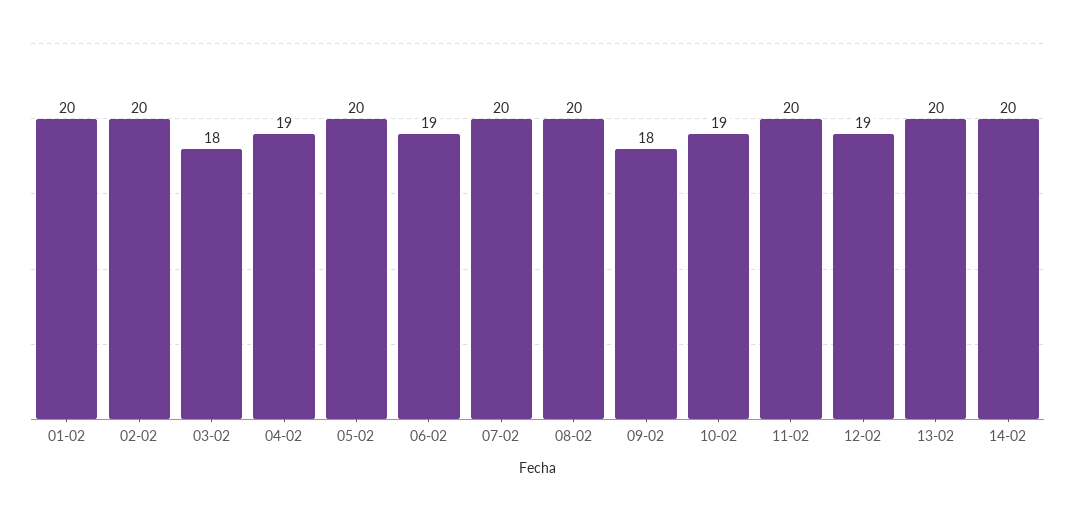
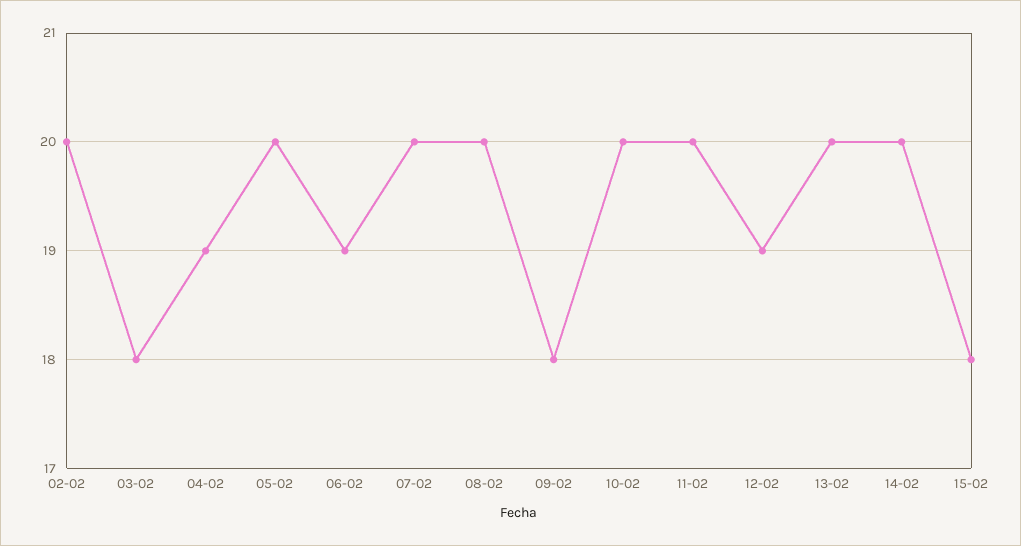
01-02: 20 -> none
10-02: 19 -> 20
15-02: none -> 18

